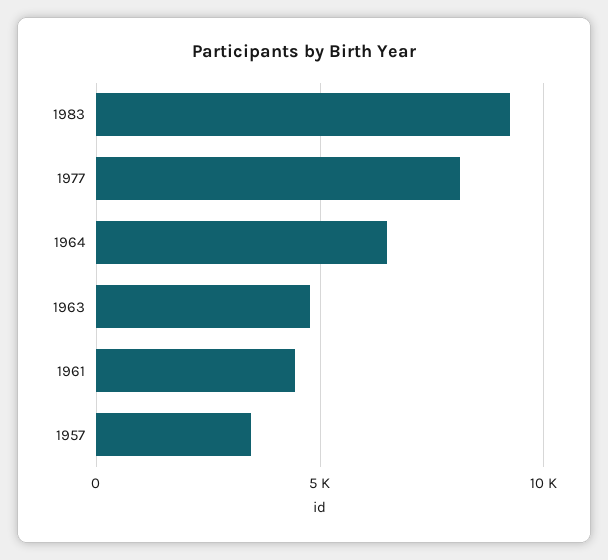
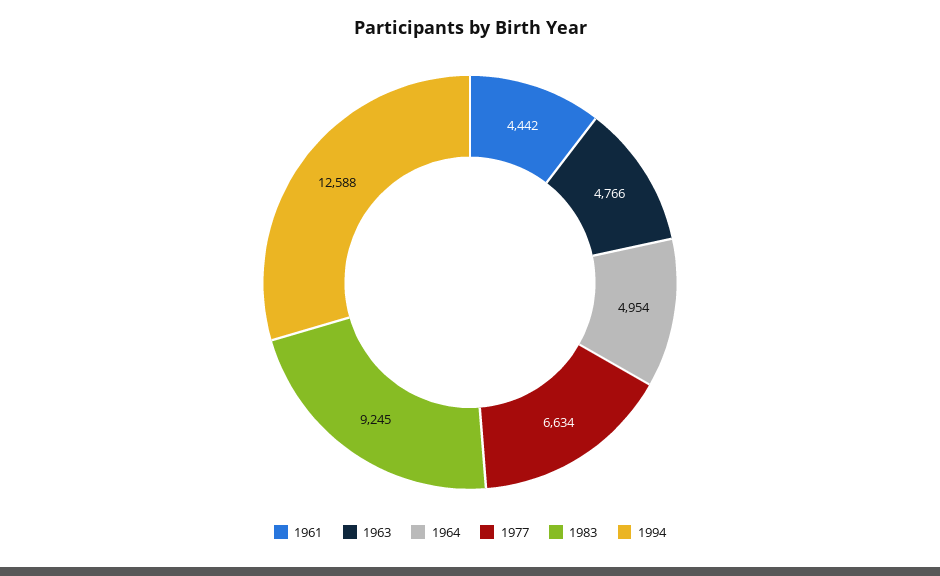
1977: 8000 -> 6634
1964: 6500 -> 4954
1957: 3500 -> none
1994: none -> 12588

